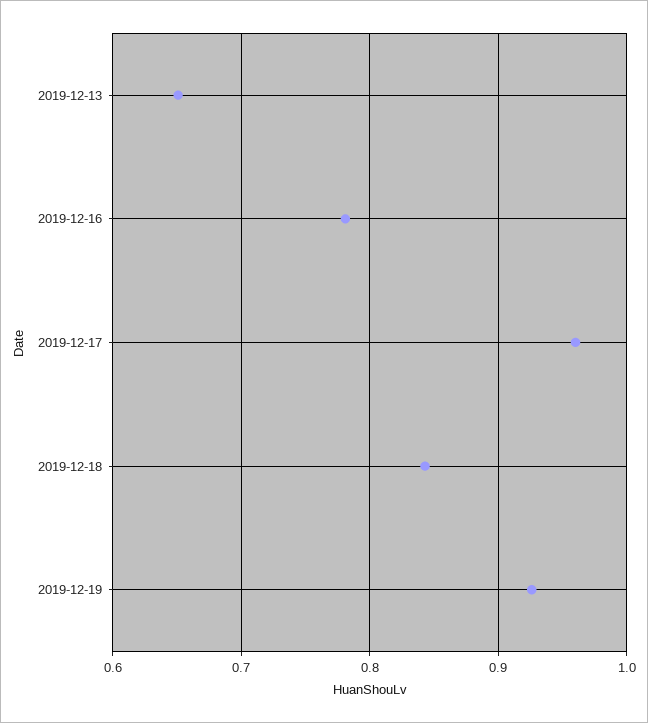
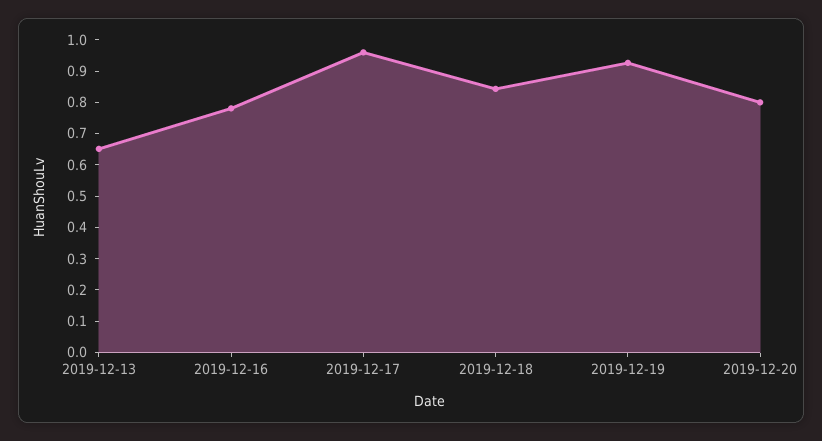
2019-12-20: none -> 0.8

